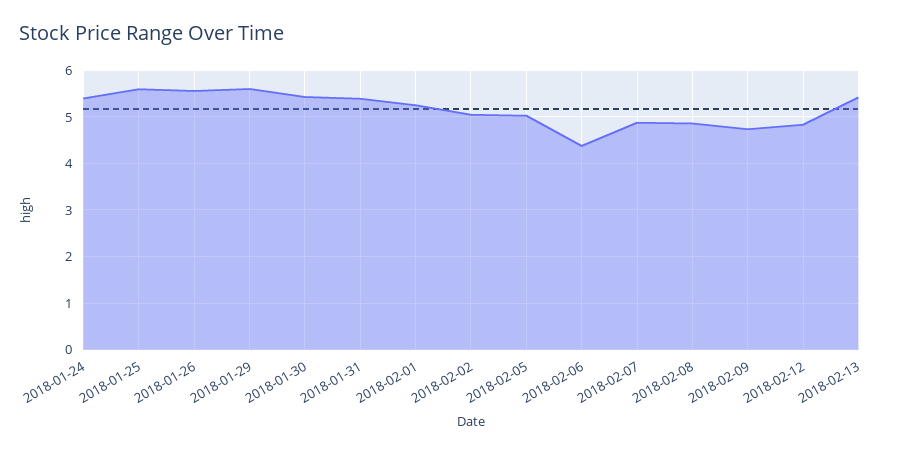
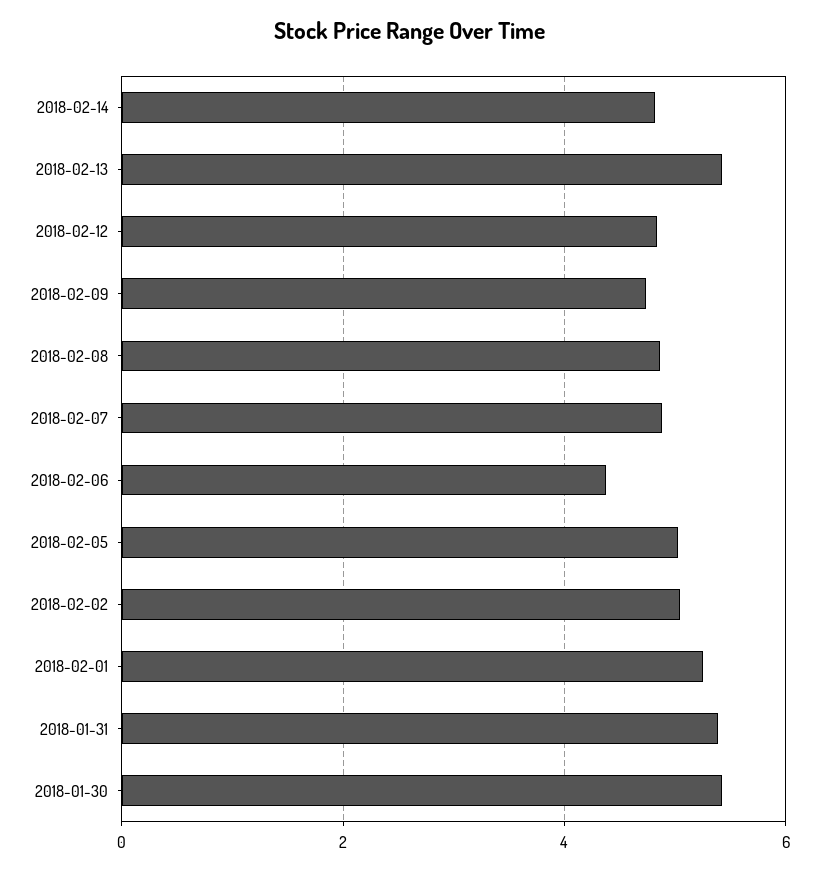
2018-01-24: 5.4 -> none
2018-01-25: 5.6 -> none
2018-01-26: 5.6 -> none
2018-01-29: 5.6 -> none
2018-02-14: none -> 4.8

